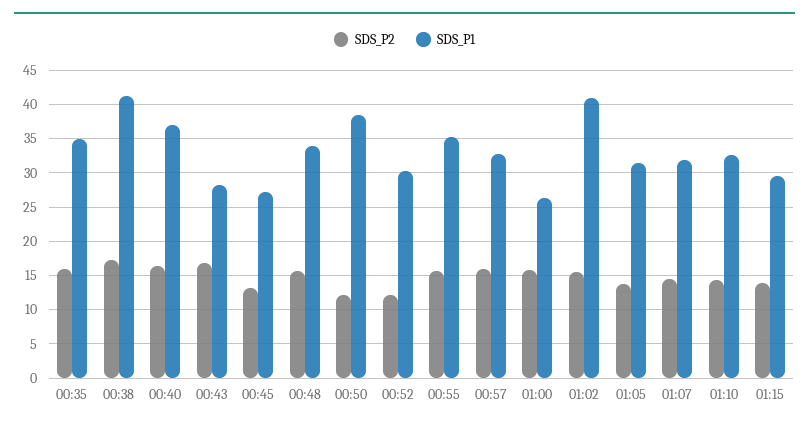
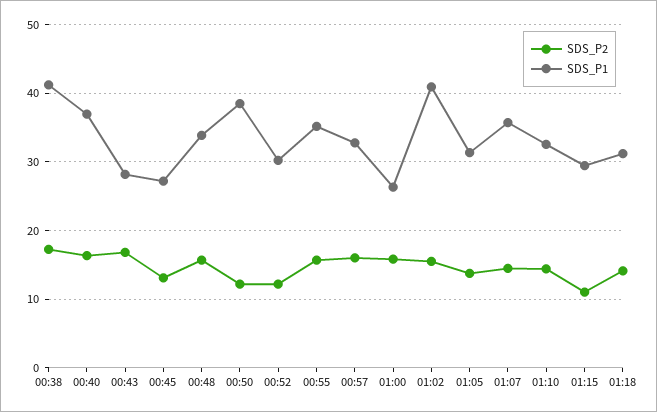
SDS_P2, 00:35: 16 -> none
SDS_P1, 00:35: 35 -> none
SDS_P1, 01:07: 32 -> 36
SDS_P2, 01:15: 14 -> 11
SDS_P2, 01:18: none -> 14
SDS_P1, 01:18: none -> 31

